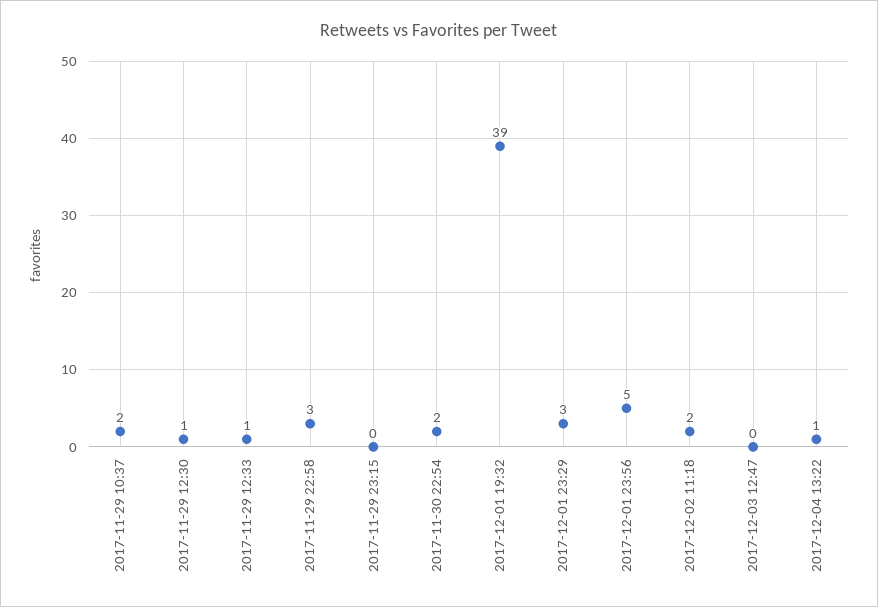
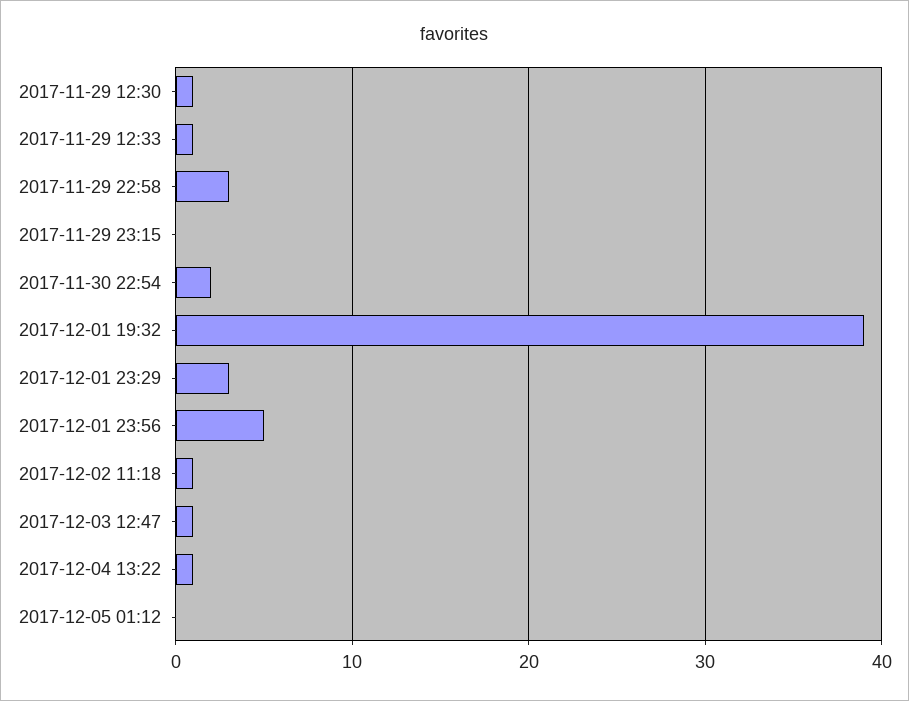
2017-11-29 10:37: 2 -> none
2017-12-02 11:18: 2 -> 1
2017-12-03 12:47: 0 -> 1
2017-12-05 01:12: none -> 0

